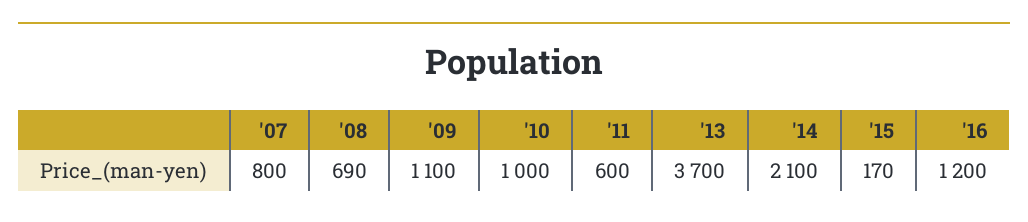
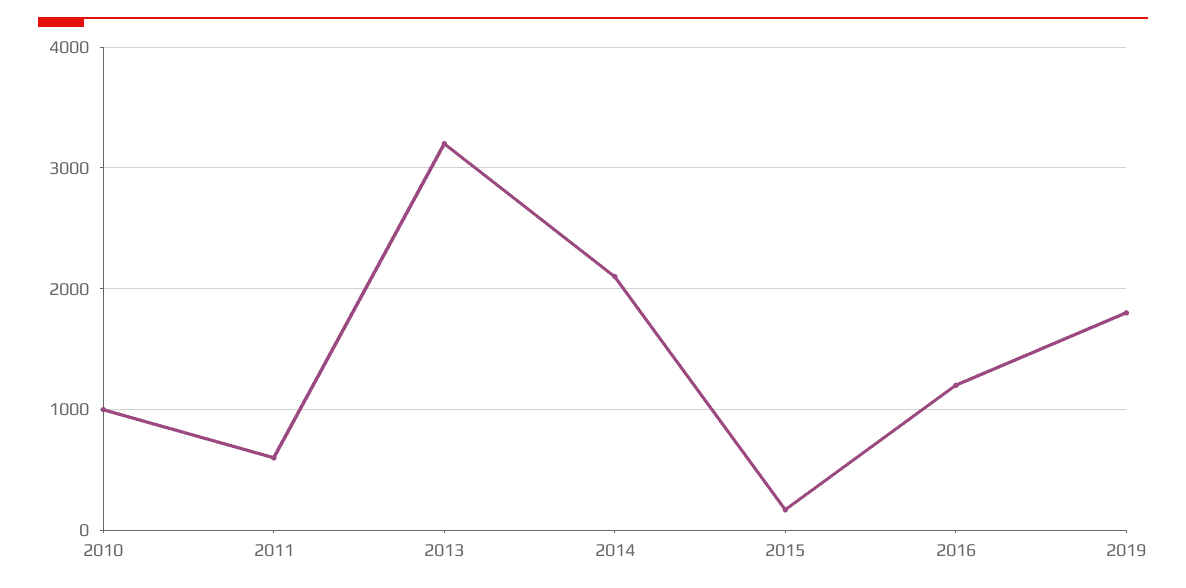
'07: 800 -> none
'08: 690 -> none
'09: 1100 -> none
'13: 3700 -> 3200
2019: none -> 1800

